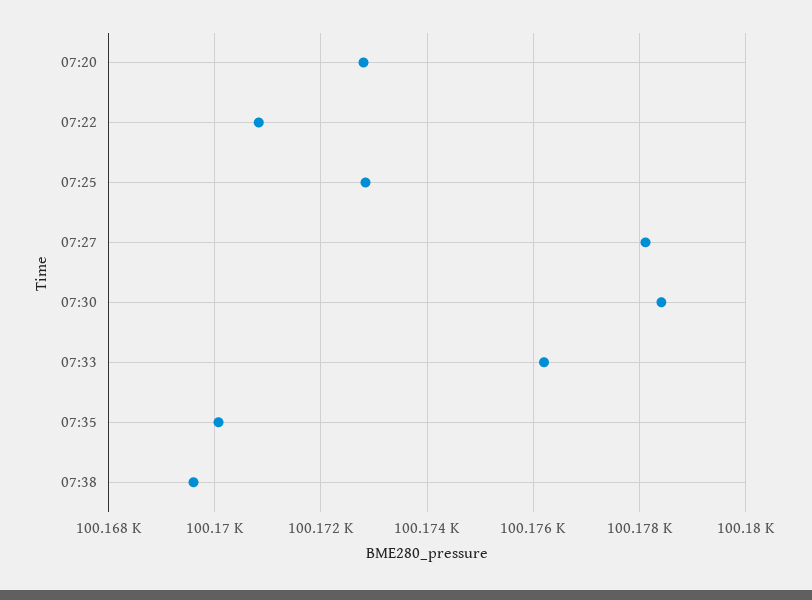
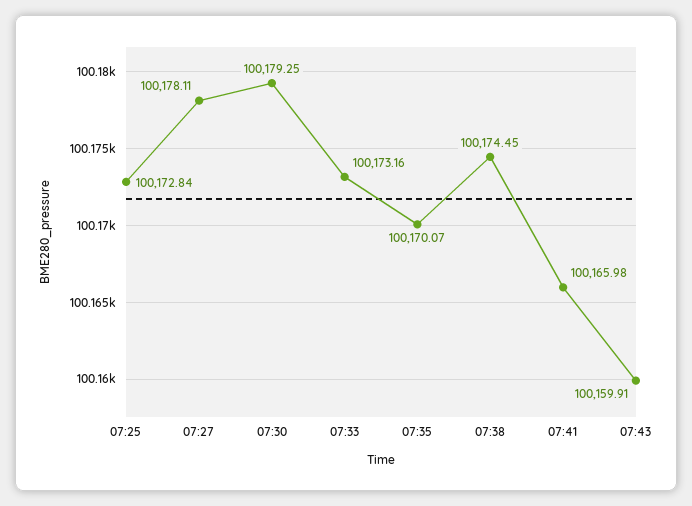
07:20: 100172.8 -> none
07:22: 100170.8 -> none
07:30: 100178.4 -> 100179.25
07:33: 100176.2 -> 100173.16
07:38: 100169.6 -> 100174.45
07:41: none -> 100165.98
07:43: none -> 100159.91

